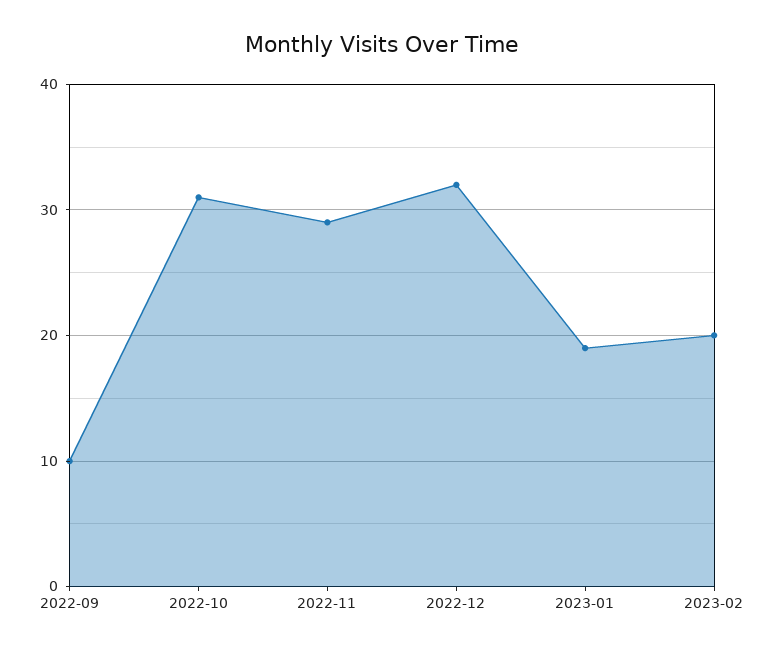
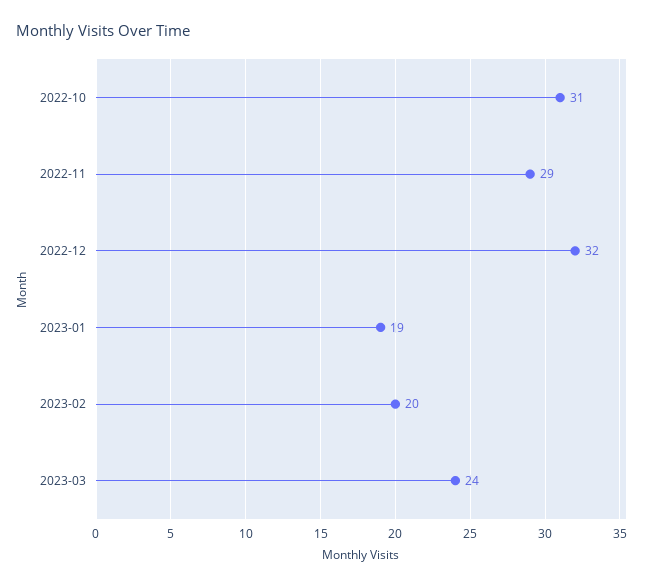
2022-09: 10 -> none
2023-03: none -> 24

